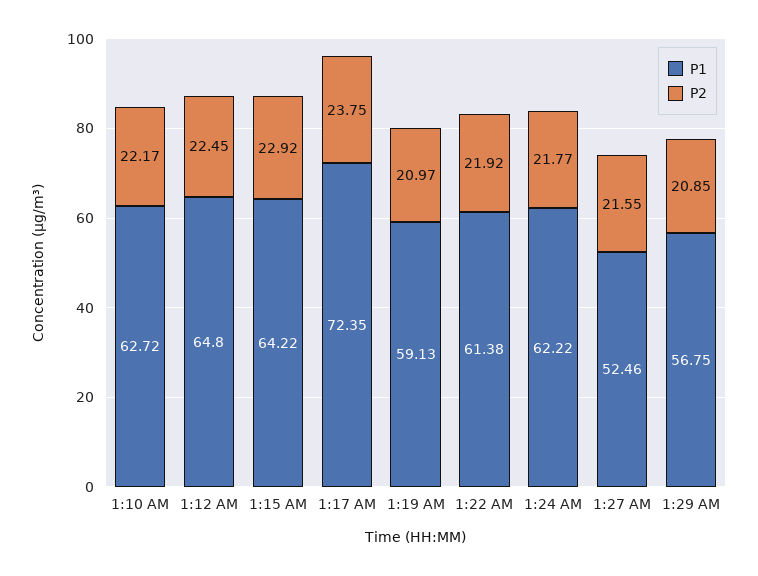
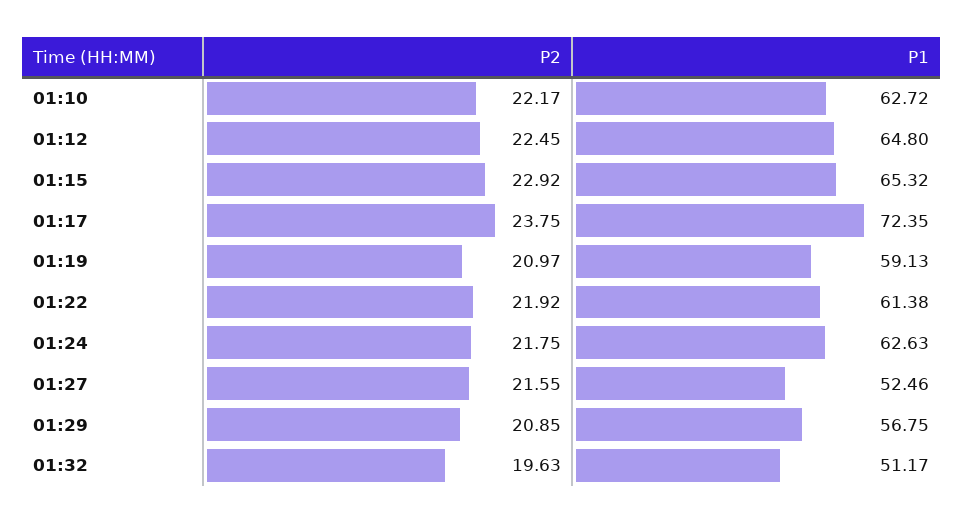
P1, 1:15 AM: 64.22 -> 65.32
P1, 1:24 AM: 62.22 -> 62.63
P2, 1:24 AM: 21.77 -> 21.75
P2, 01:32: none -> 19.63
P1, 01:32: none -> 51.17

